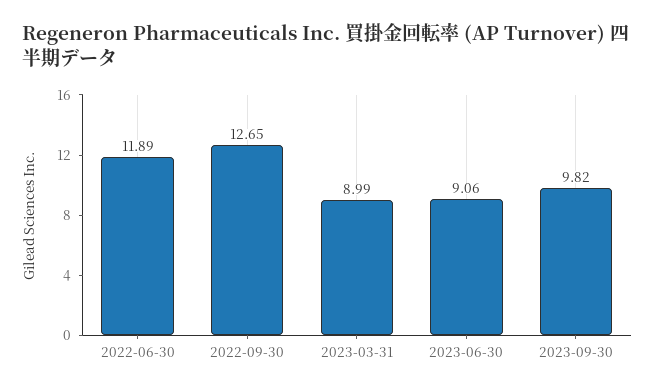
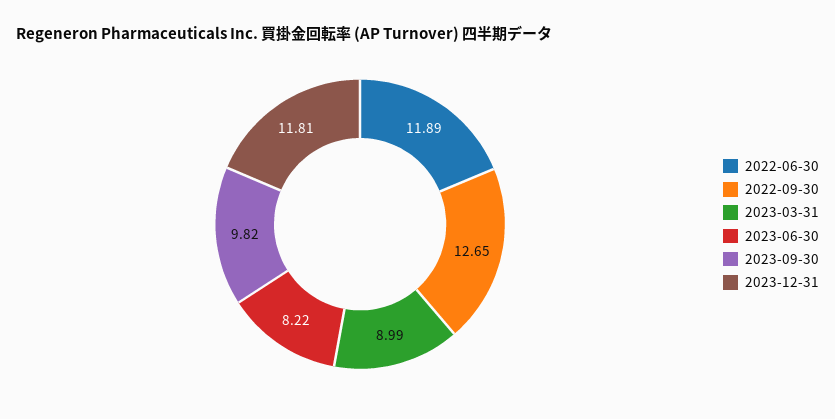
2023-06-30: 9.06 -> 8.22
2023-12-31: none -> 11.81

